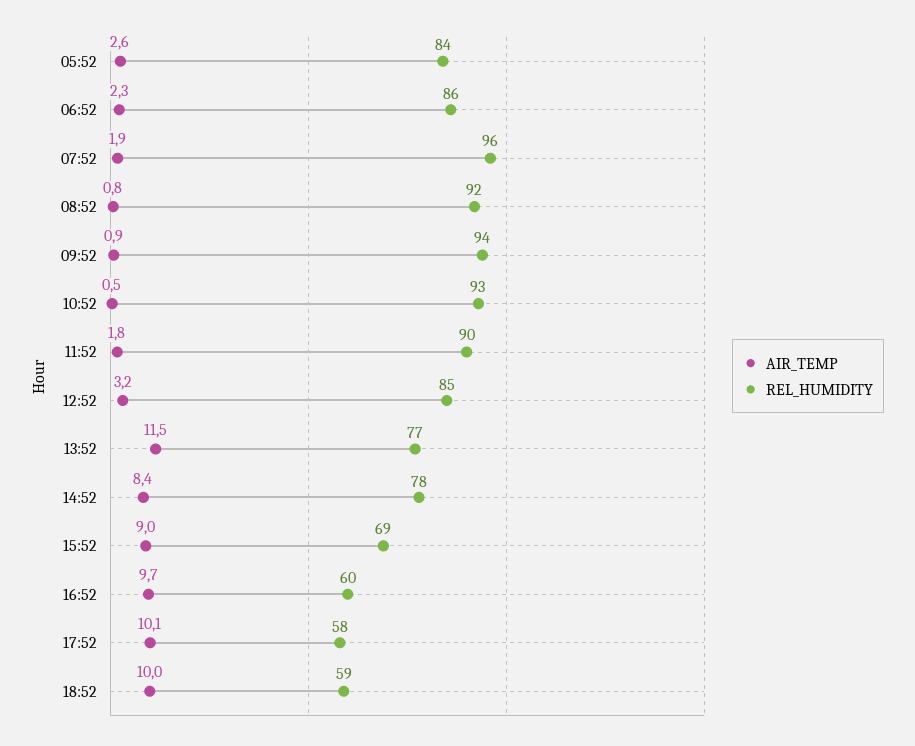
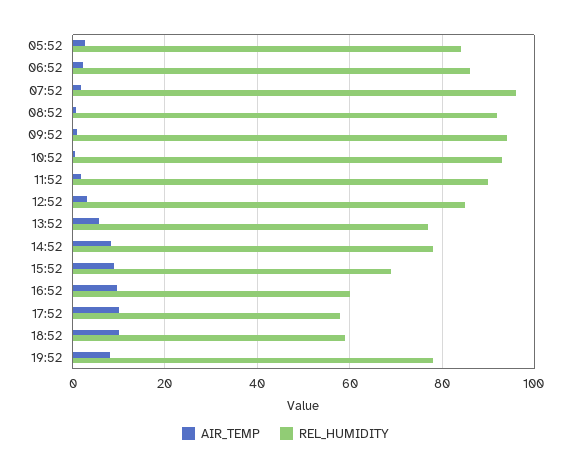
AIR_TEMP, 13:52: 11.5 -> 6
AIR_TEMP, 19:52: none -> 8
REL_HUMIDITY, 19:52: none -> 78

